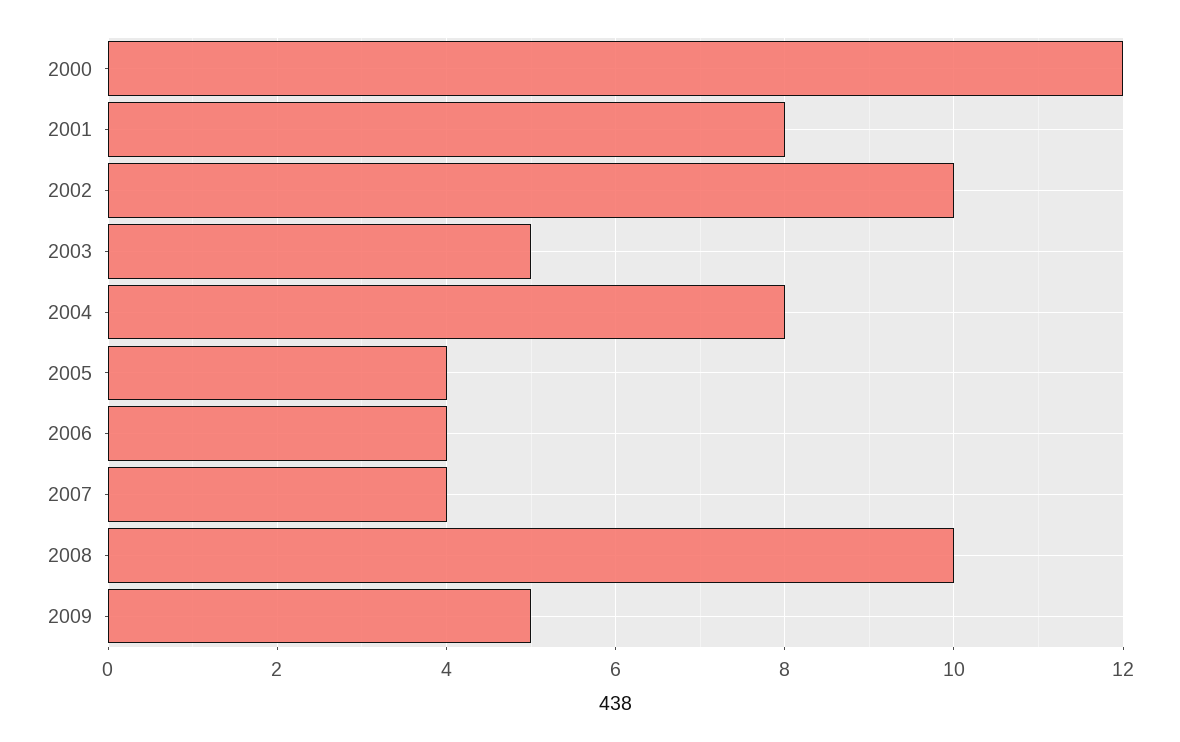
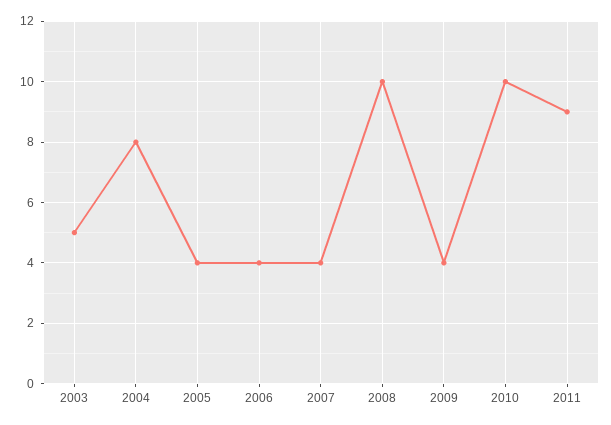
2000: 12 -> none
2001: 8 -> none
2002: 10 -> none
2009: 5 -> 4
2010: none -> 10
2011: none -> 9

